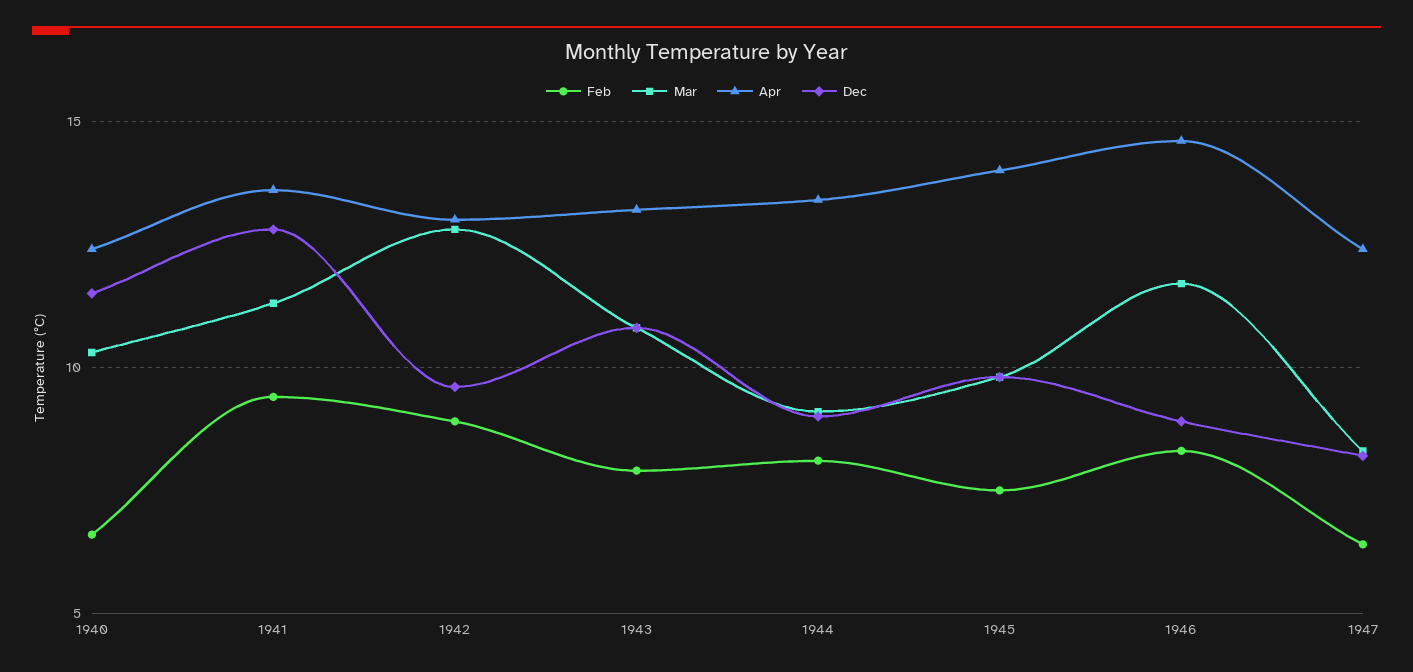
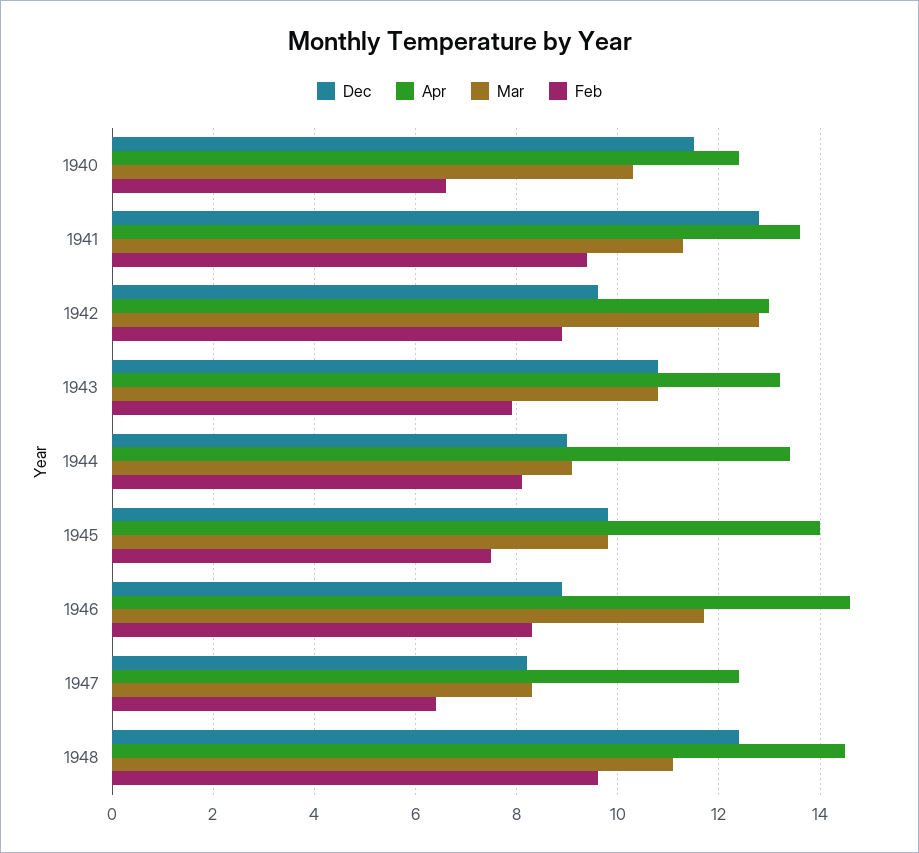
Dec, 1948: none -> 12.5
Apr, 1948: none -> 14.5
Mar, 1948: none -> 11
Feb, 1948: none -> 9.5

